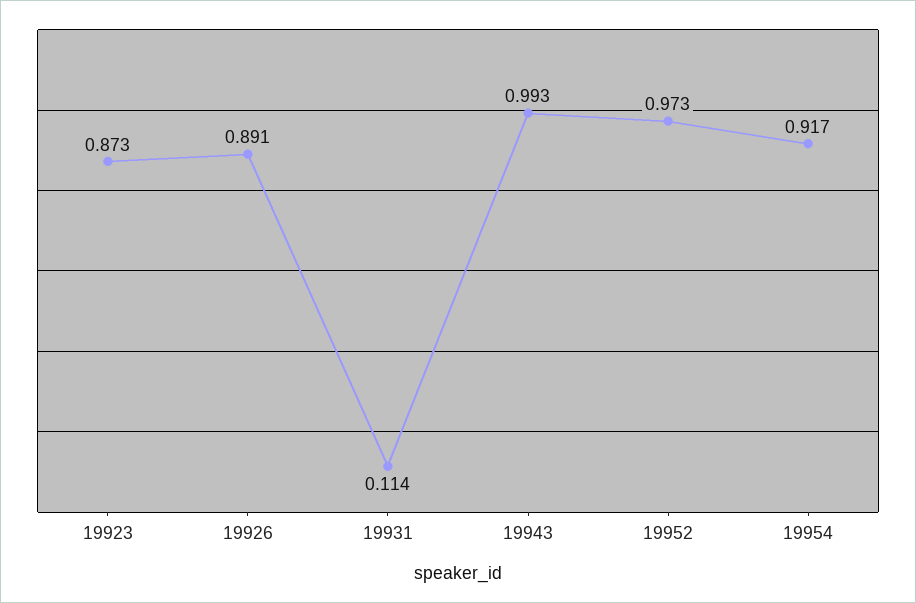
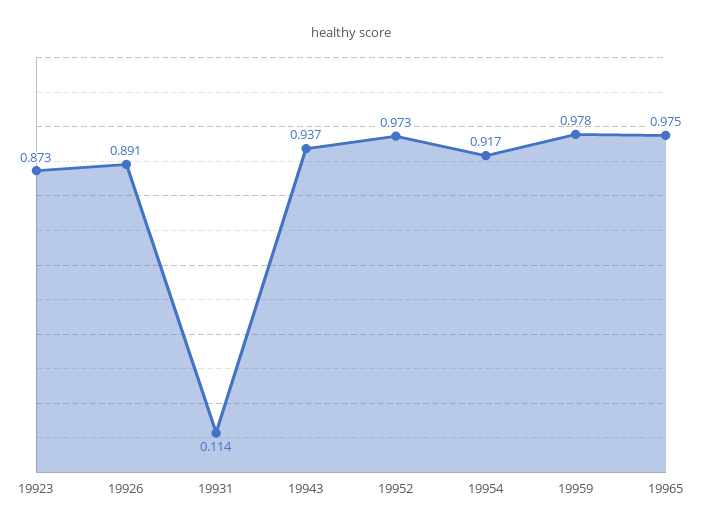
19943: 0.993 -> 0.937
19959: none -> 0.978
19965: none -> 0.975

